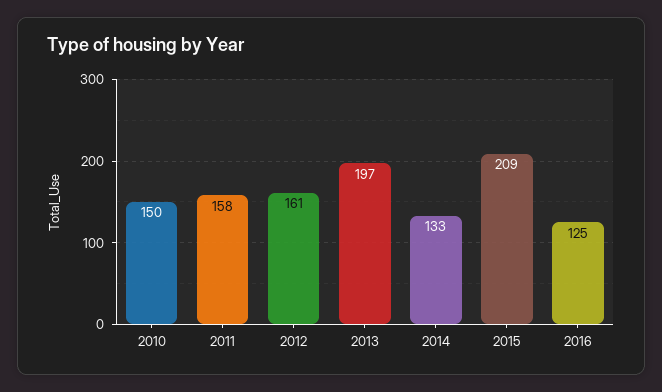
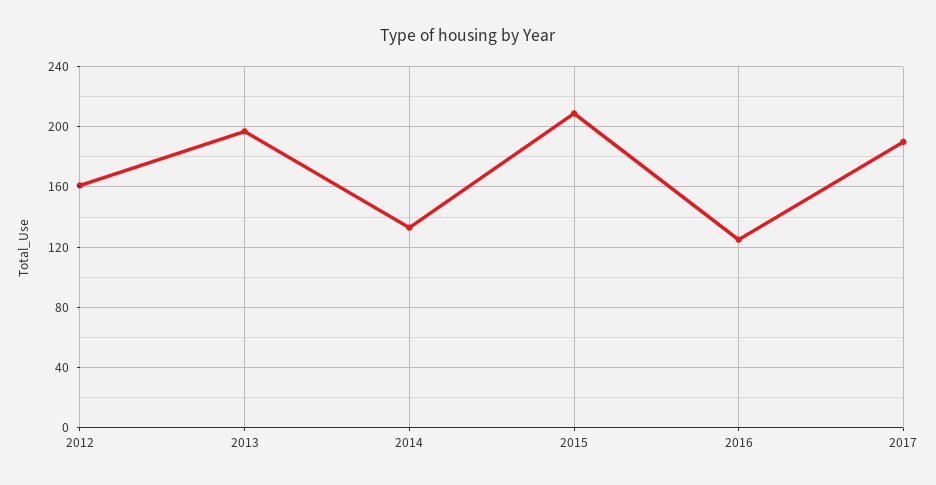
2010: 150 -> none
2011: 158 -> none
2017: none -> 190

